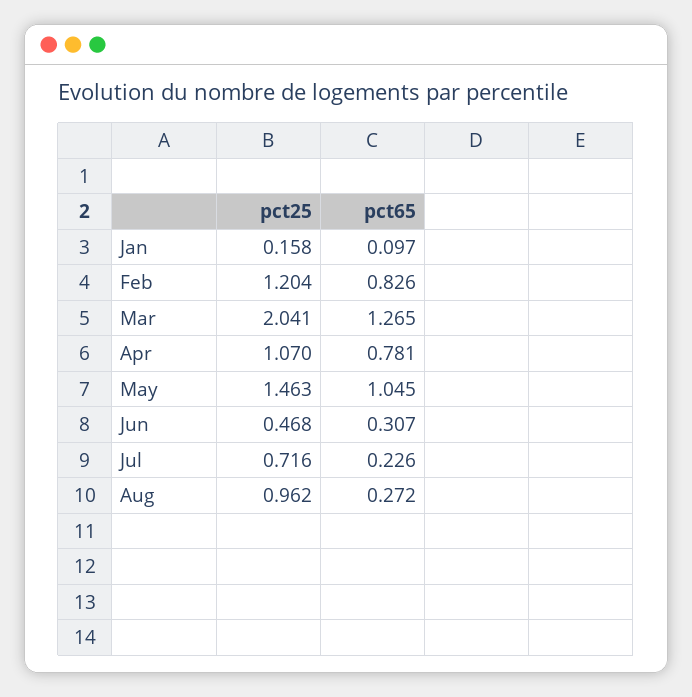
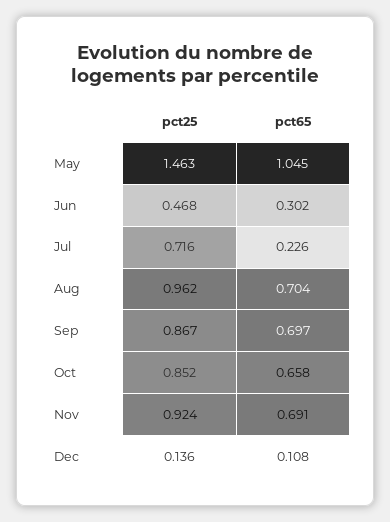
pct25, Jan: 0.158 -> none
pct65, Jan: 0.097 -> none
pct25, Feb: 1.204 -> none
pct65, Feb: 0.826 -> none
pct25, Mar: 2.041 -> none
pct65, Mar: 1.265 -> none
pct25, Apr: 1.07 -> none
pct65, Apr: 0.781 -> none
pct65, Jun: 0.307 -> 0.302
pct65, Aug: 0.272 -> 0.704
pct25, Sep: none -> 0.867
pct65, Sep: none -> 0.697
pct25, Oct: none -> 0.852
pct65, Oct: none -> 0.658
pct25, Nov: none -> 0.924
pct65, Nov: none -> 0.691
pct25, Dec: none -> 0.136
pct65, Dec: none -> 0.108

